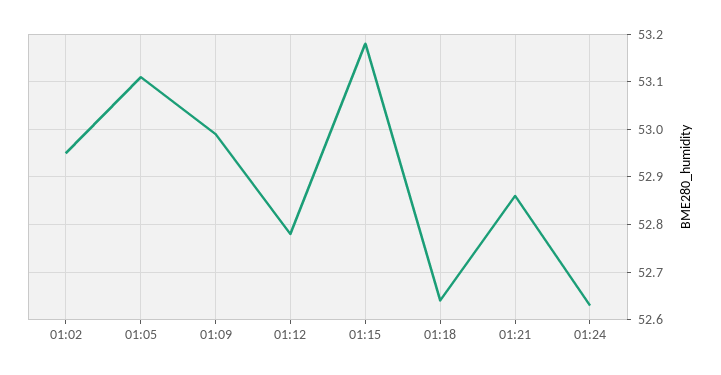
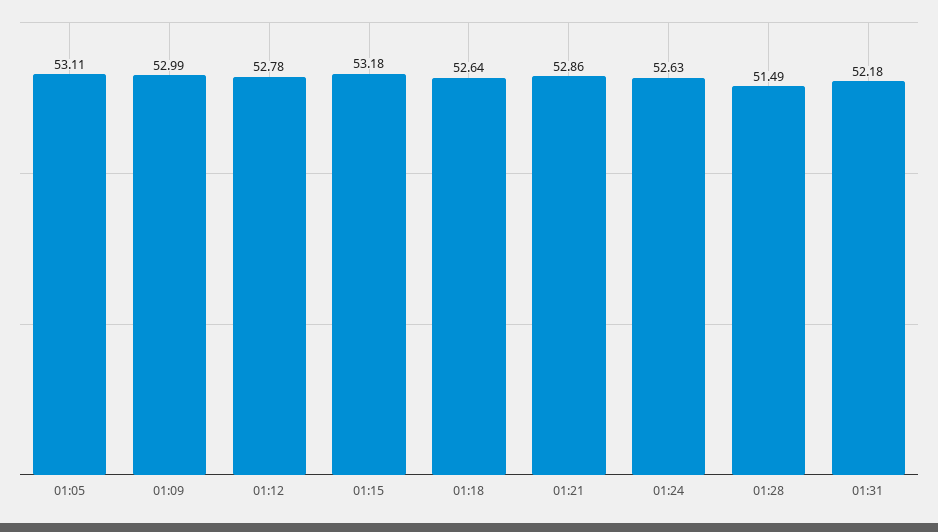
01:02: 52.95 -> none
01:28: none -> 51.49
01:31: none -> 52.18

